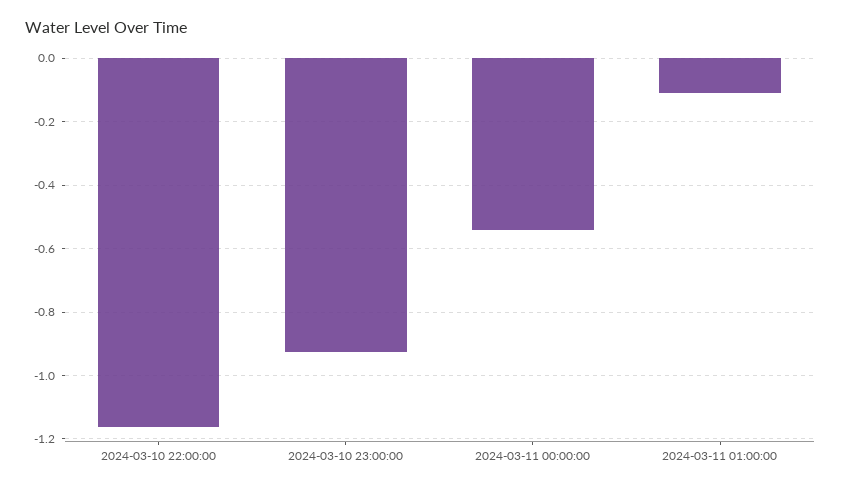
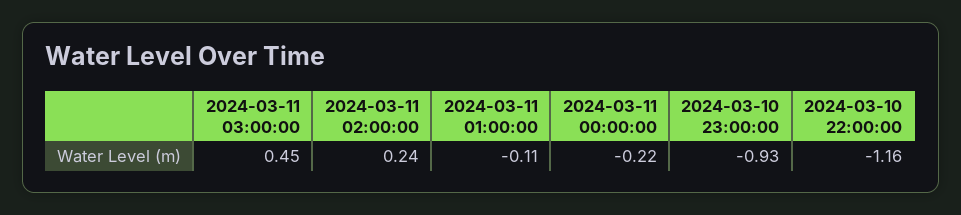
2024-03-11 00:00:00: -0.54 -> -0.22
2024-03-11 03:00:00: none -> 0.45
2024-03-11 02:00:00: none -> 0.24

